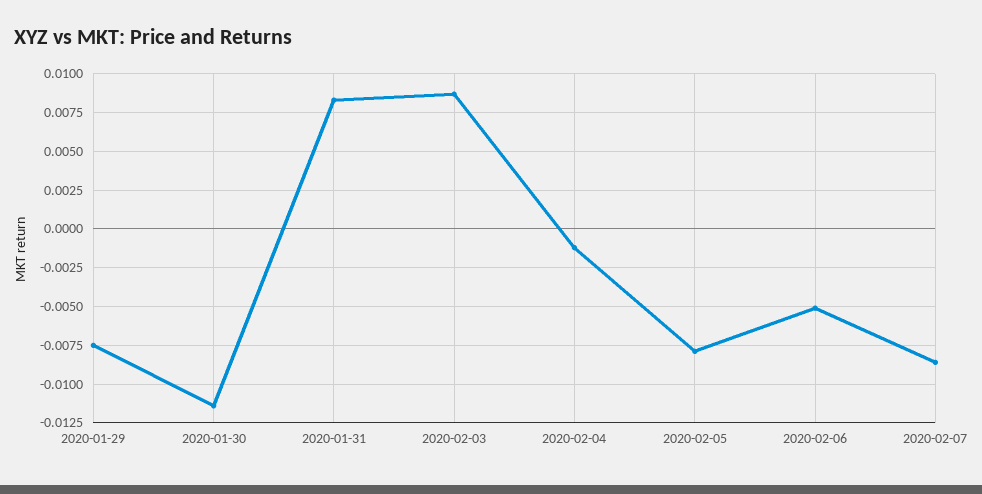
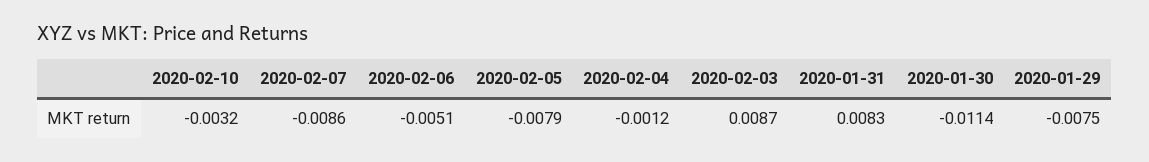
2020-02-10: none -> -0.0032

